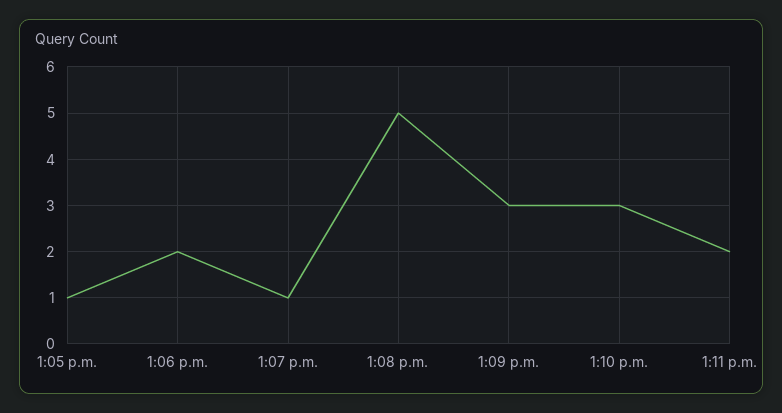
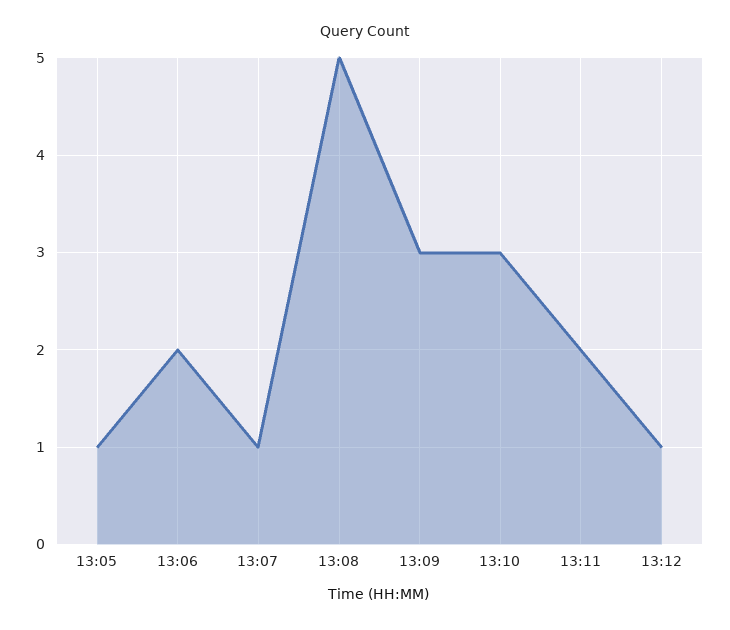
13:12: none -> 1

